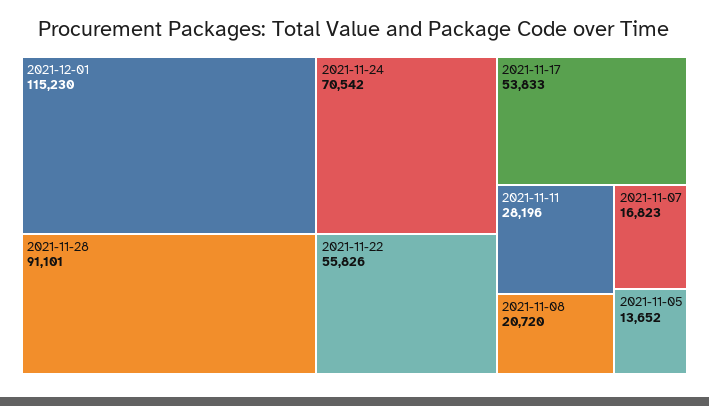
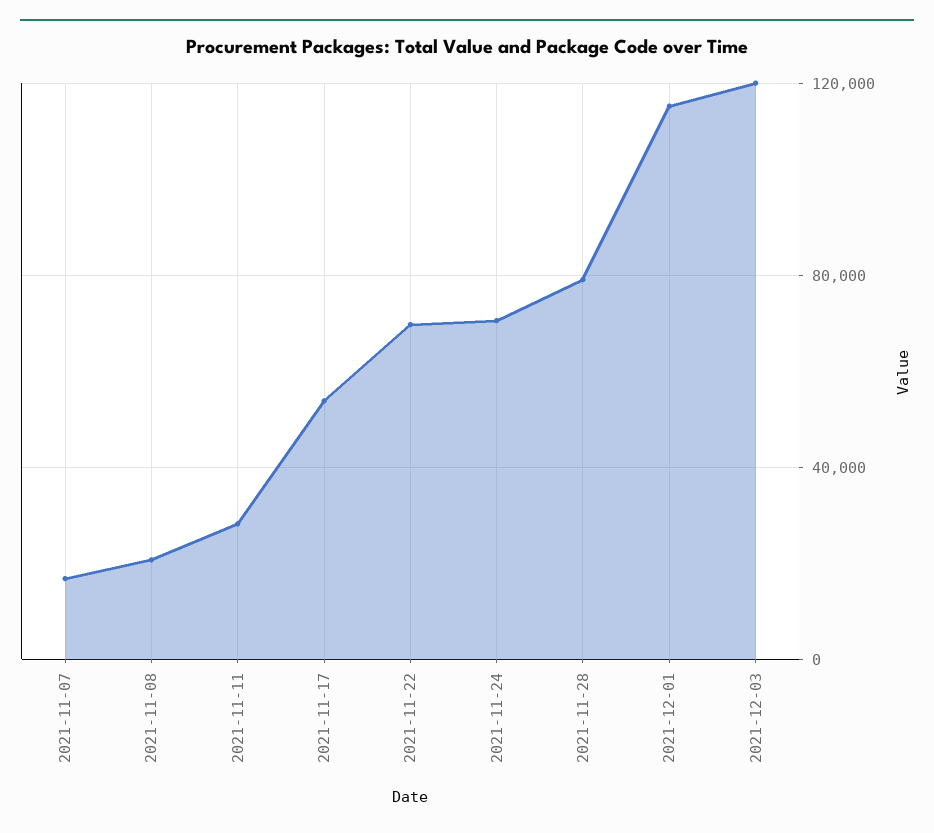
2021-11-28: 91101 -> 80000
2021-11-22: 55826 -> 70000
2021-11-05: 13652 -> none
2021-12-03: none -> 120000

